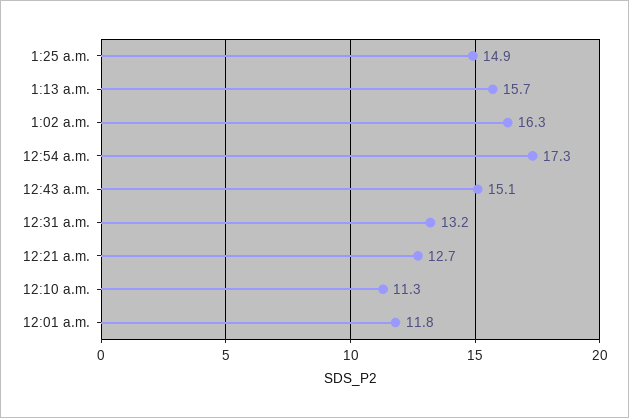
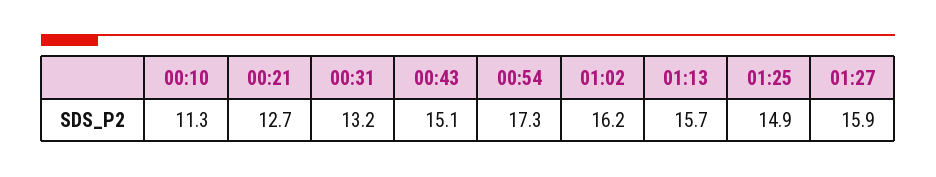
1:02 a.m.: 16.3 -> 16.2
12:01 a.m.: 11.8 -> none
01:27: none -> 15.9

